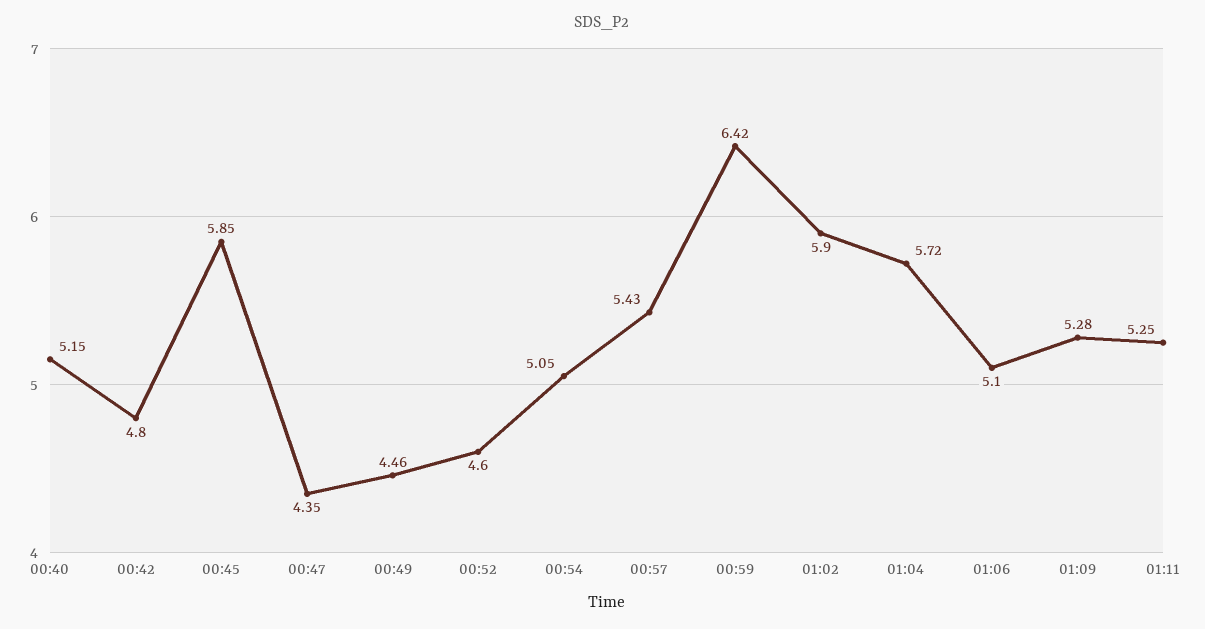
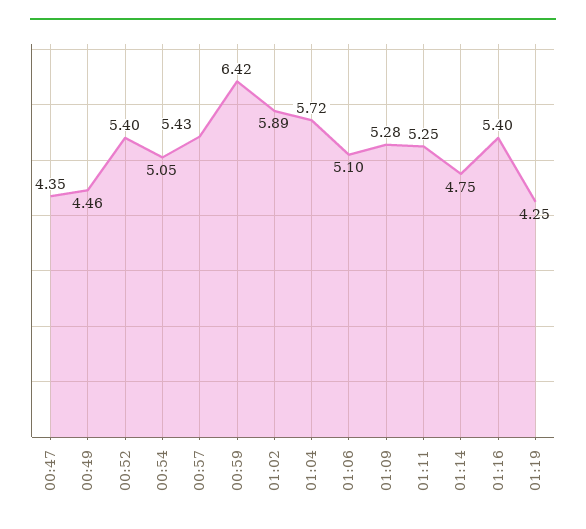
00:40: 5.15 -> none
00:42: 4.8 -> none
00:45: 5.85 -> none
00:52: 4.6 -> 5.4
01:02: 5.9 -> 5.89
01:14: none -> 4.75
01:16: none -> 5.4
01:19: none -> 4.25

